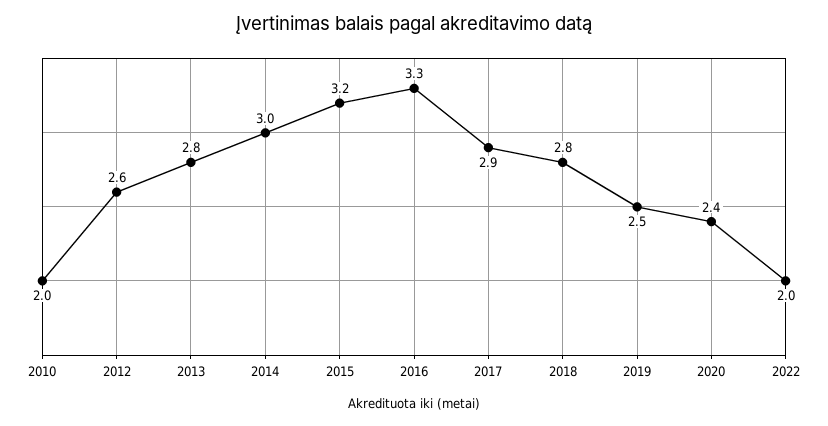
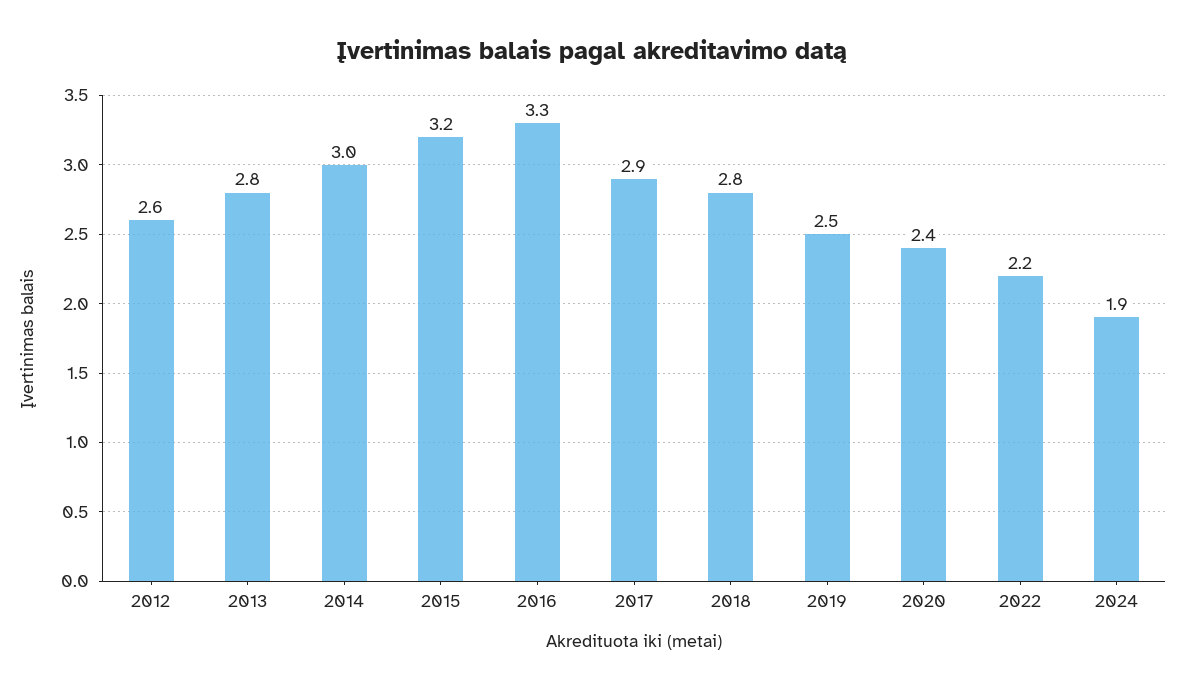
2010: 2 -> none
2022: 2 -> 2.2
2024: none -> 1.9

